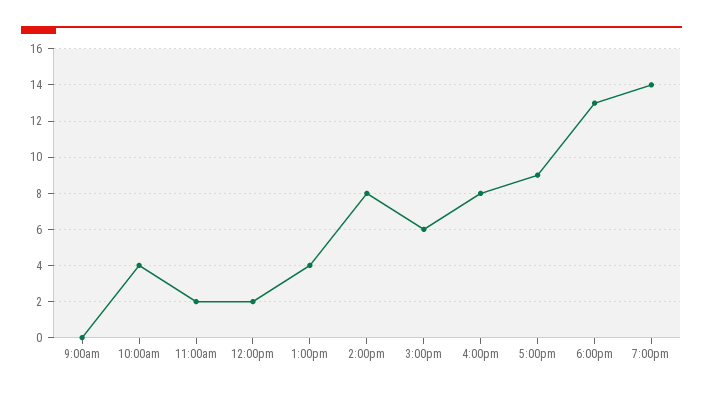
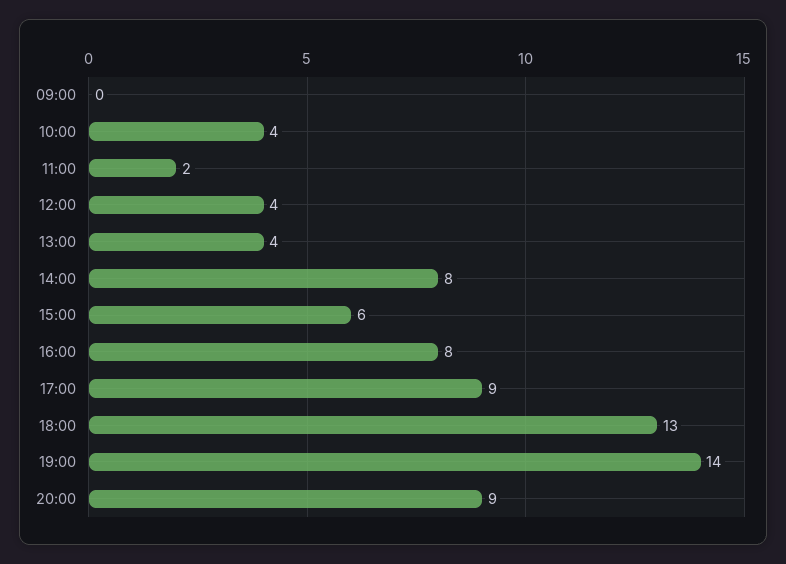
12:00pm: 2 -> 4
20:00: none -> 9

